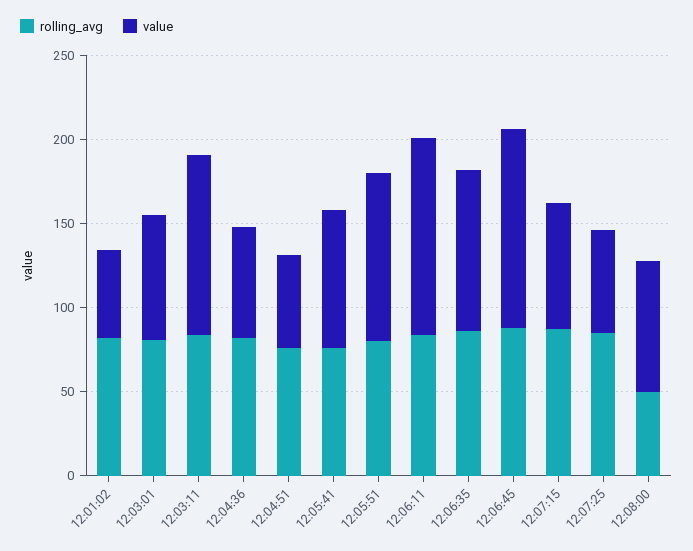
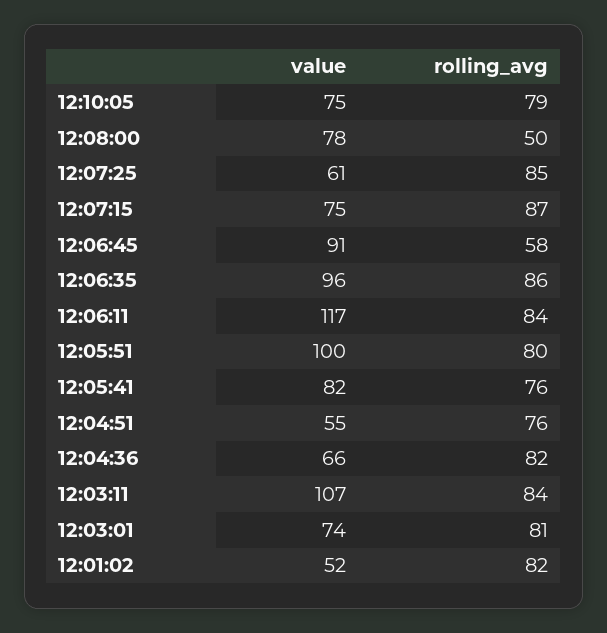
rolling_avg, 12:06:45: 90 -> 58
value, 12:06:45: 120 -> 91
value, 12:10:05: none -> 75
rolling_avg, 12:10:05: none -> 79

